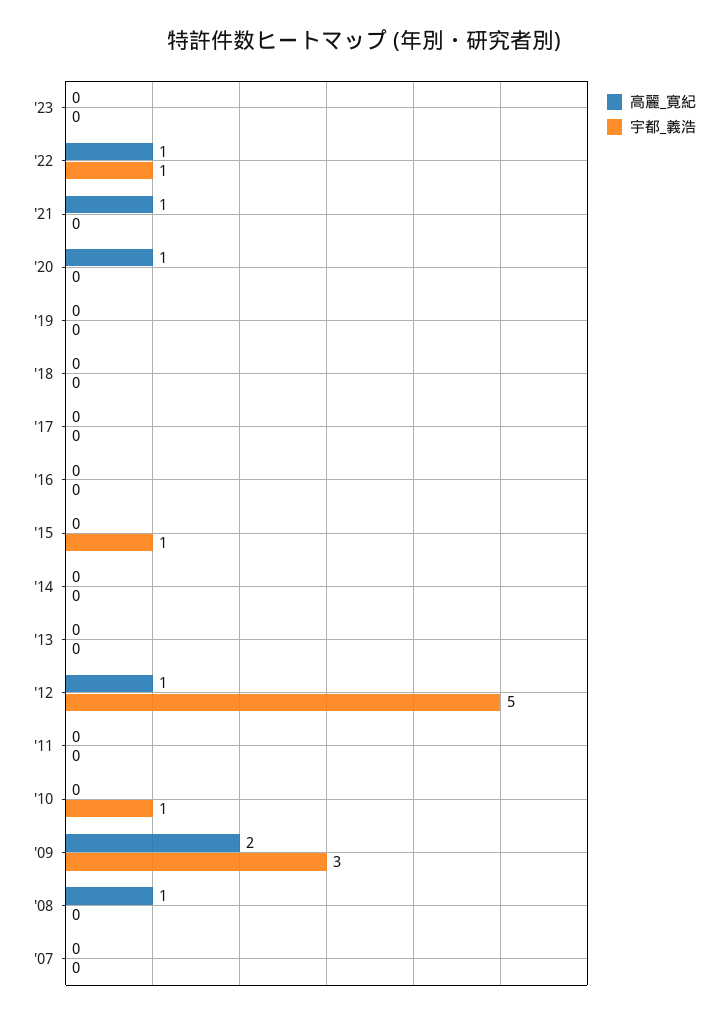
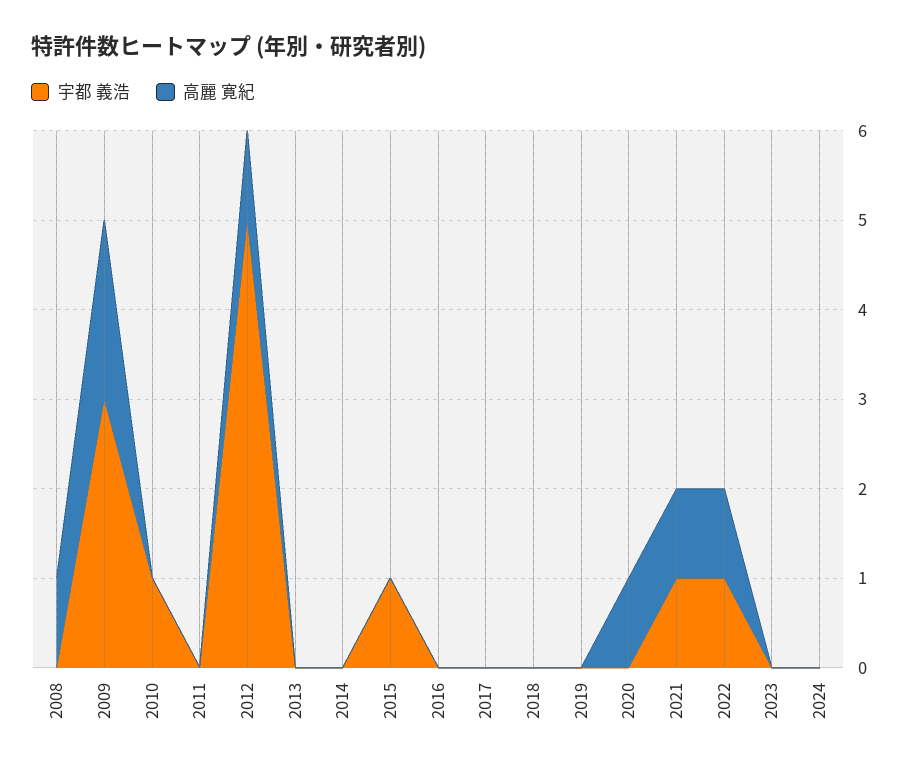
宇都_義浩, '21: 0 -> 1
高麗_寛紀, '07: 0 -> none
宇都_義浩, '07: 0 -> none
宇都_義浩, 2024: none -> 0
高麗_寛紀, 2024: none -> 0

